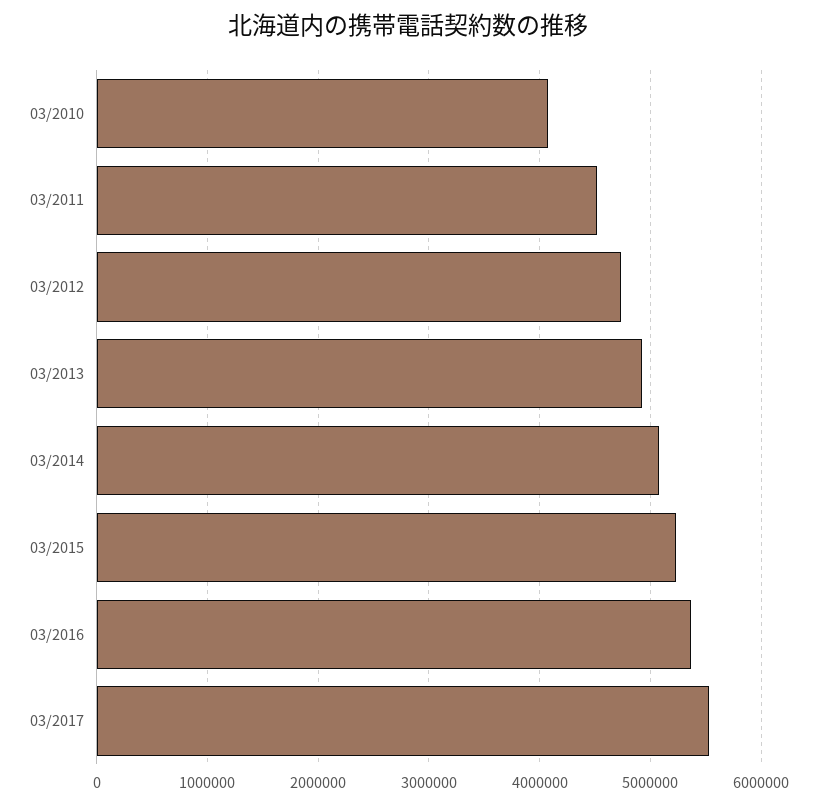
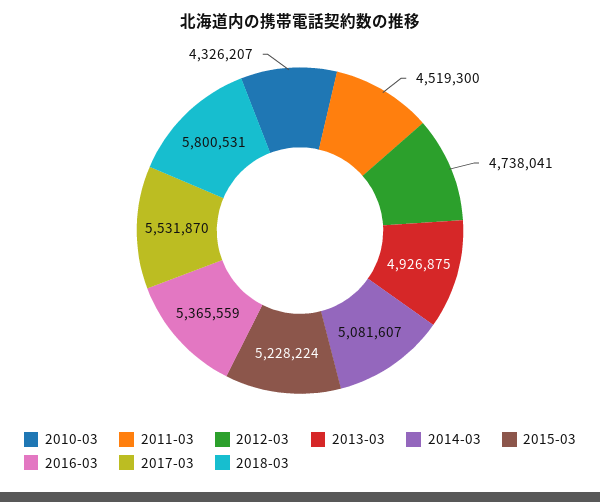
03/2010: 4100000 -> 4326207
2018-03: none -> 5800531

